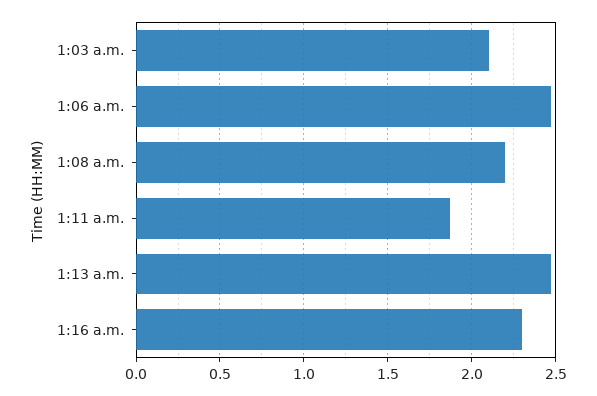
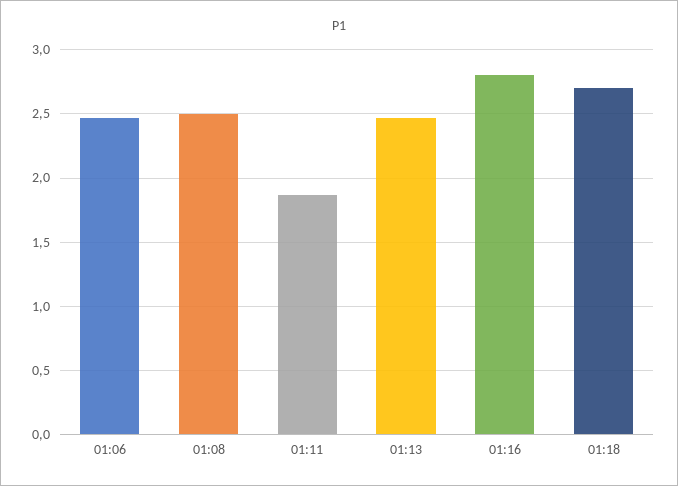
1:03 a.m.: 2.1 -> none
1:08 a.m.: 2.2 -> 2.5
1:16 a.m.: 2.3 -> 2.8
01:18: none -> 2.7

